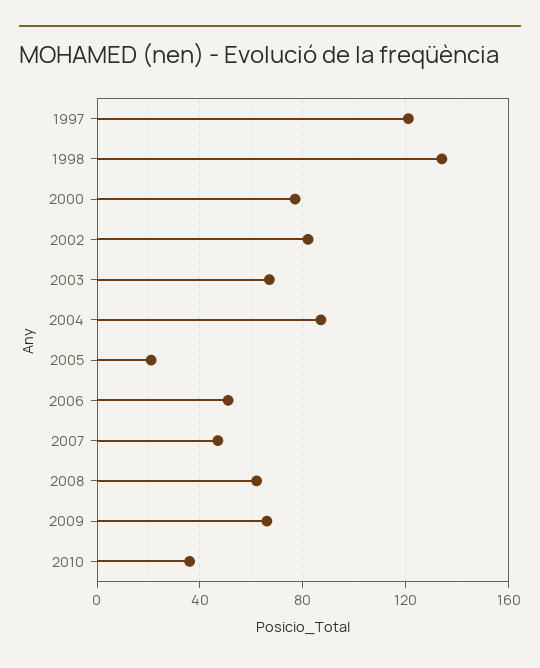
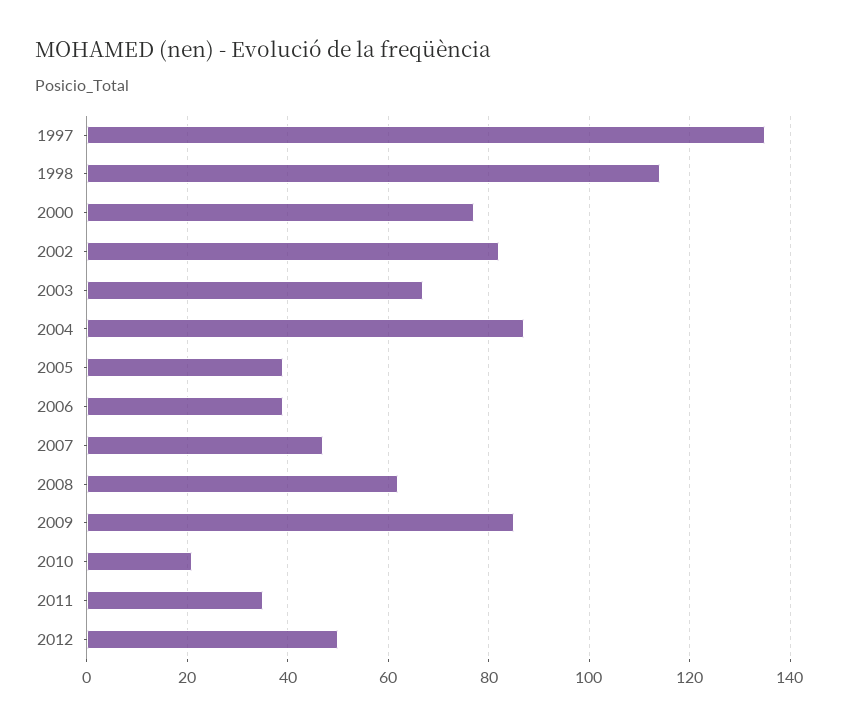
1997: 120 -> 135
1998: 135 -> 115
2005: 20 -> 40
2006: 50 -> 40
2009: 65 -> 85
2010: 35 -> 20
2011: none -> 35
2012: none -> 50

